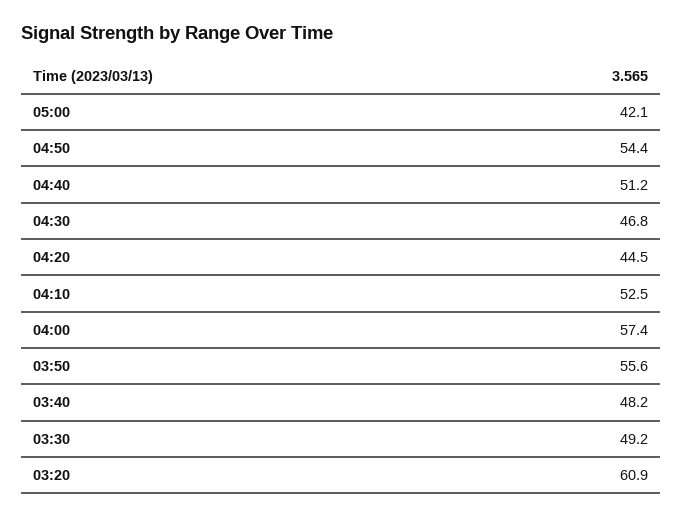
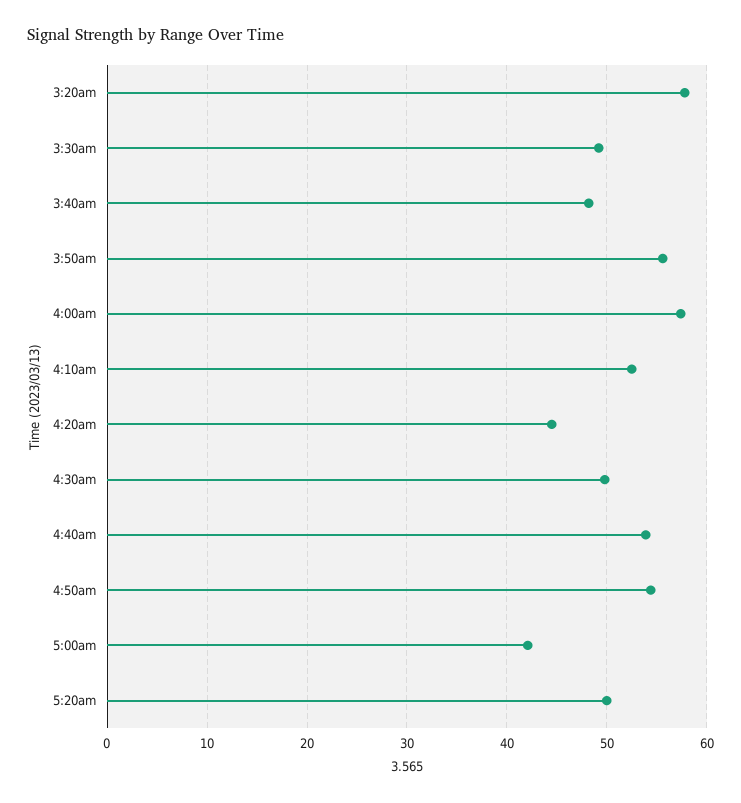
04:40: 51.2 -> 54
04:30: 46.8 -> 50
03:20: 60.9 -> 58
5:20am: none -> 50

